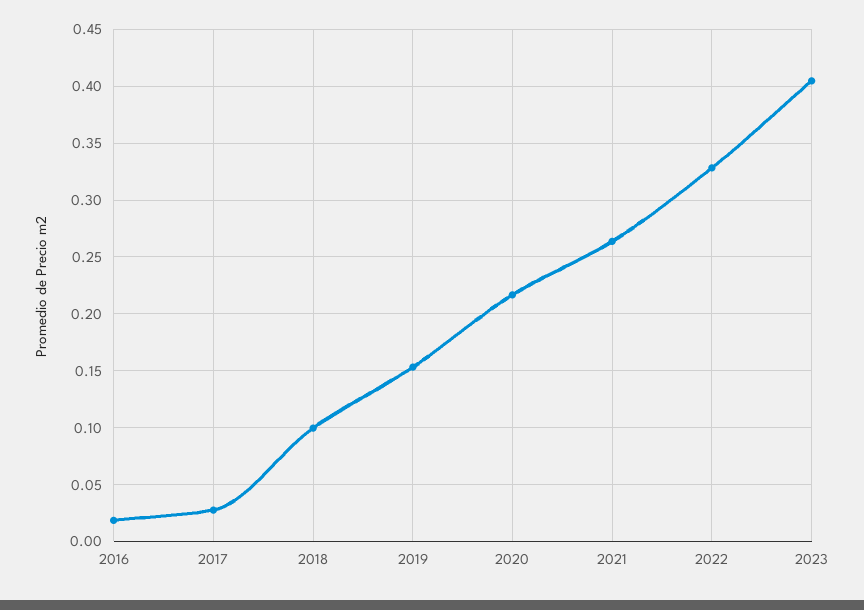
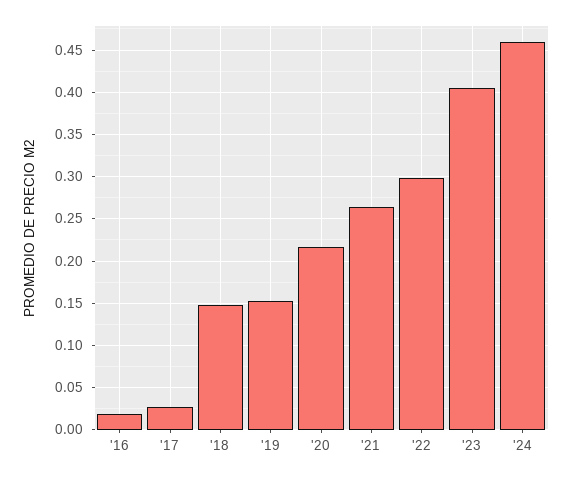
2018: 0.1 -> 0.15
2022: 0.33 -> 0.3
'24: none -> 0.46

